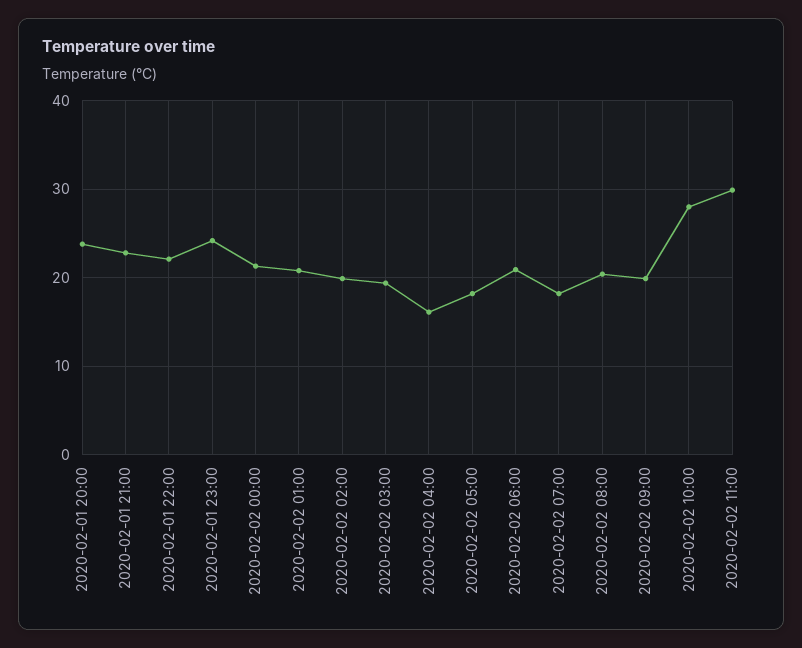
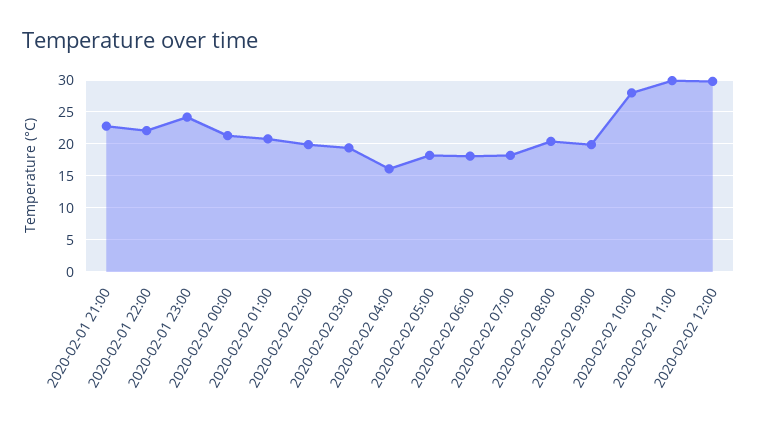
2020-02-01 20:00: 24 -> none
2020-02-02 06:00: 21 -> 18
2020-02-02 12:00: none -> 30

